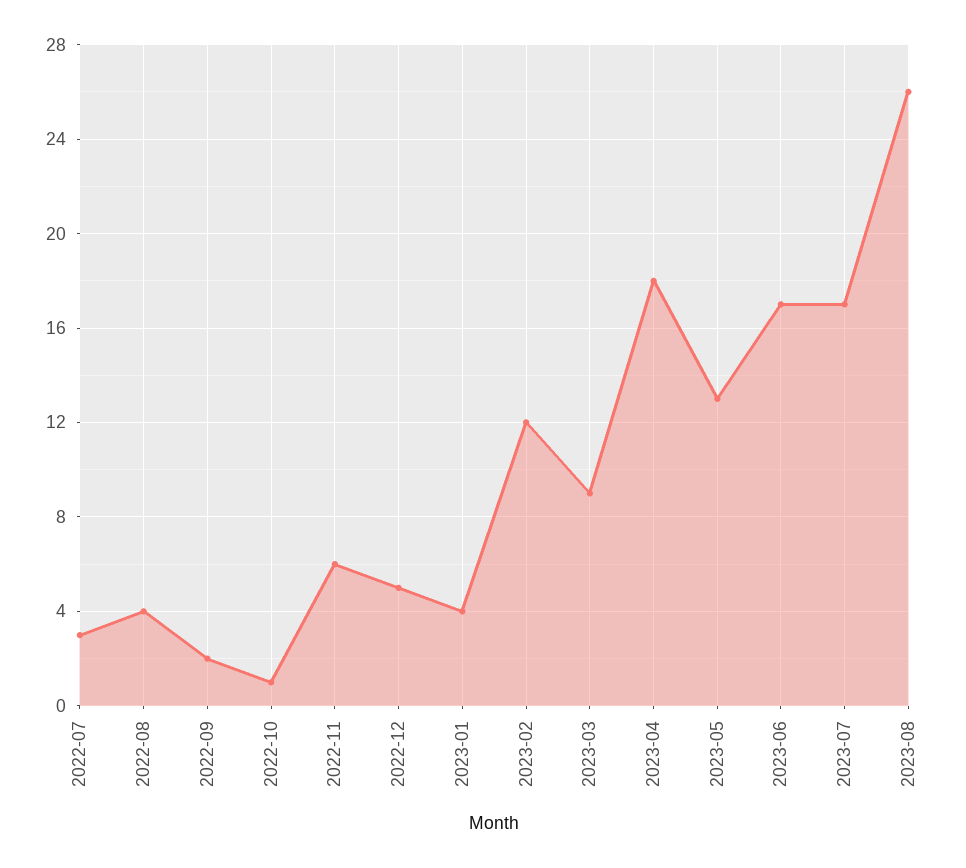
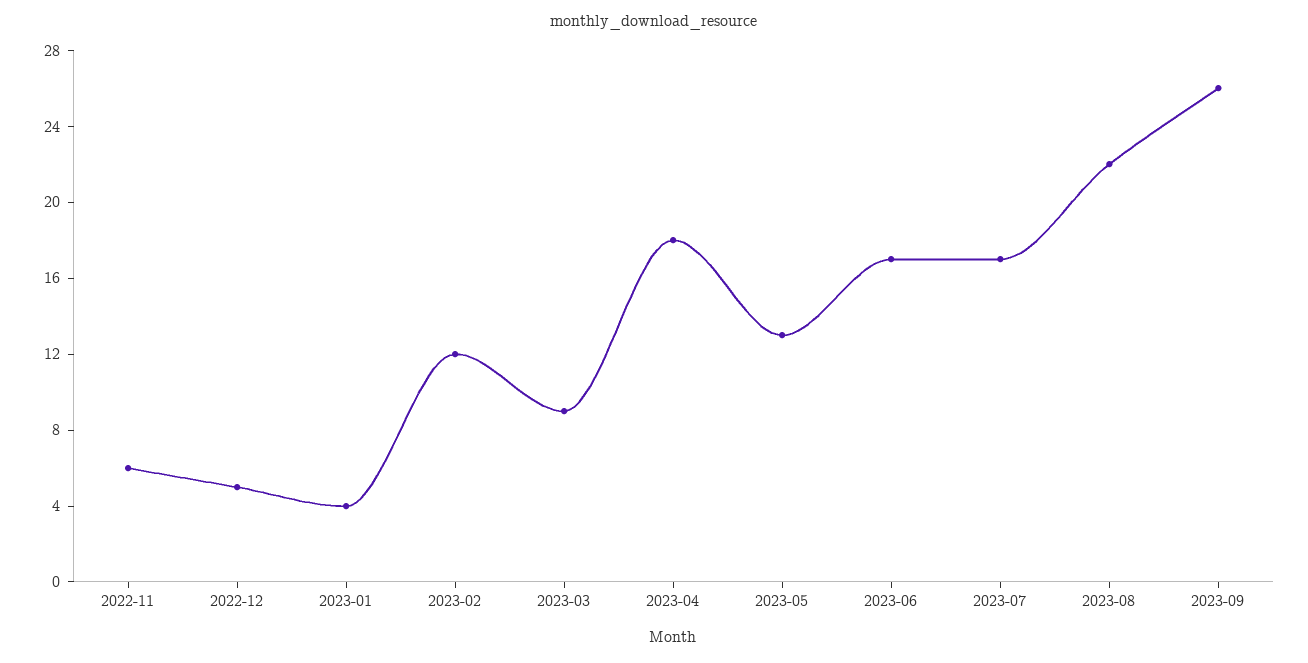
2022-07: 3 -> none
2022-08: 4 -> none
2022-09: 2 -> none
2022-10: 1 -> none
2023-08: 26 -> 22
2023-09: none -> 26

